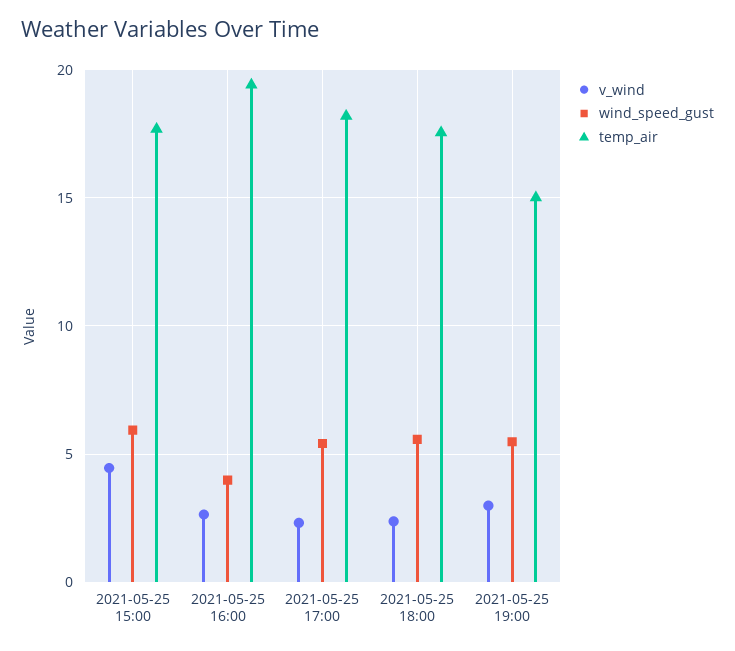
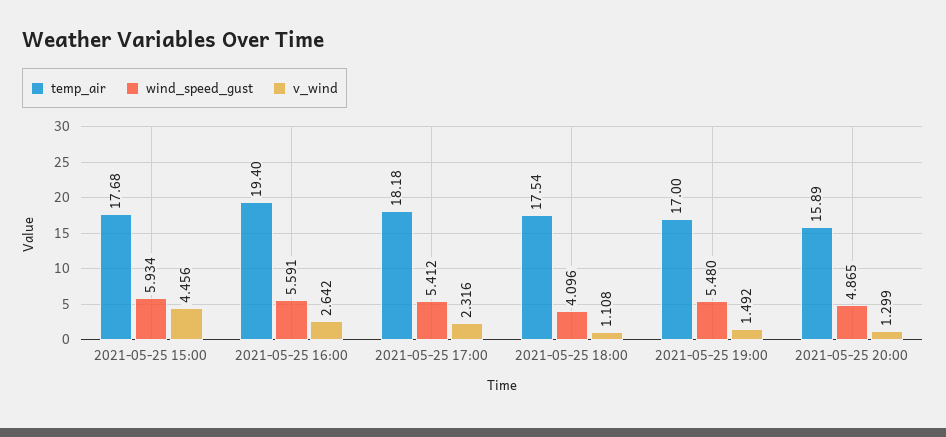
wind_speed_gust, 2021-05-25 16:00: 4 -> 5.591
v_wind, 2021-05-25 18:00: 2.5 -> 1.108
wind_speed_gust, 2021-05-25 18:00: 5.5 -> 4.096
v_wind, 2021-05-25 19:00: 3 -> 1.492
temp_air, 2021-05-25 19:00: 15 -> 17
temp_air, 2021-05-25 20:00: none -> 15.89
wind_speed_gust, 2021-05-25 20:00: none -> 4.865
v_wind, 2021-05-25 20:00: none -> 1.299

